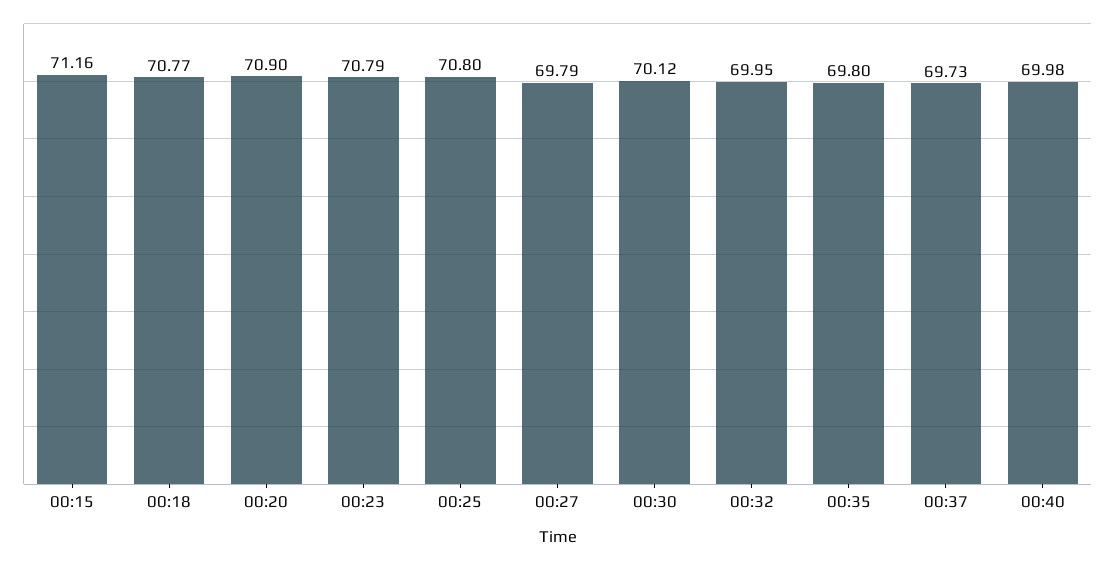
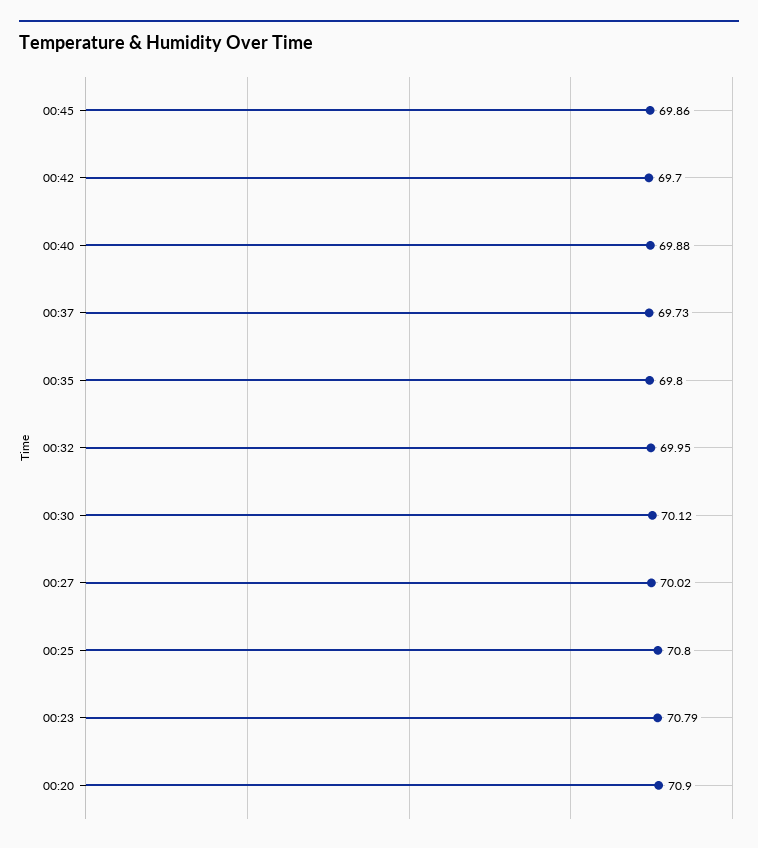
00:15: 71.16 -> none
00:18: 70.77 -> none
00:27: 69.79 -> 70.02
00:40: 69.98 -> 69.88
00:45: none -> 69.86
00:42: none -> 69.7

